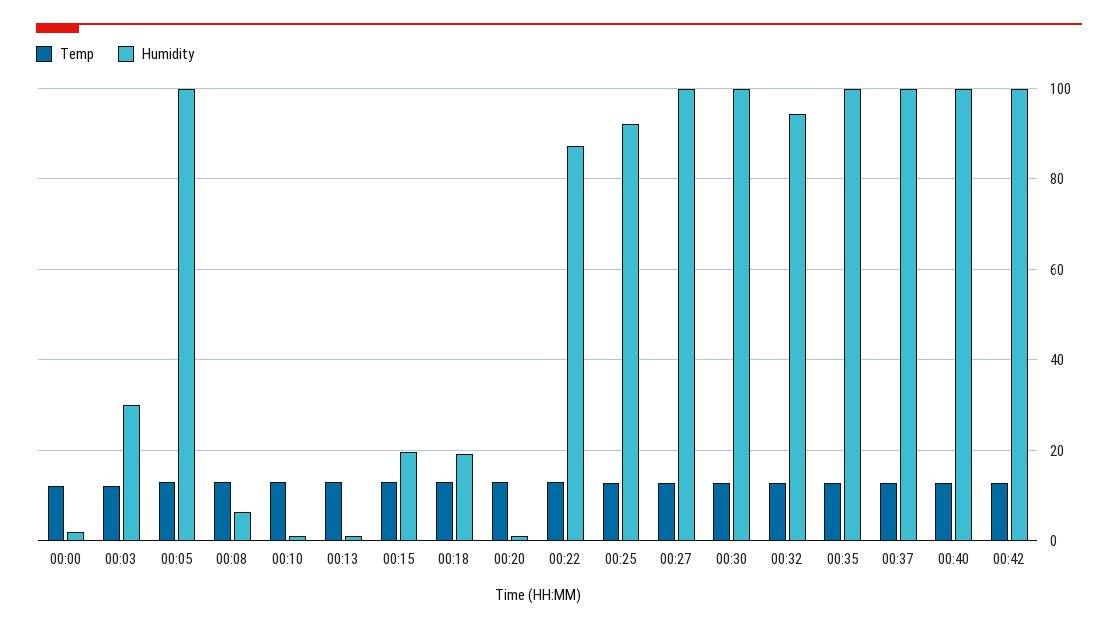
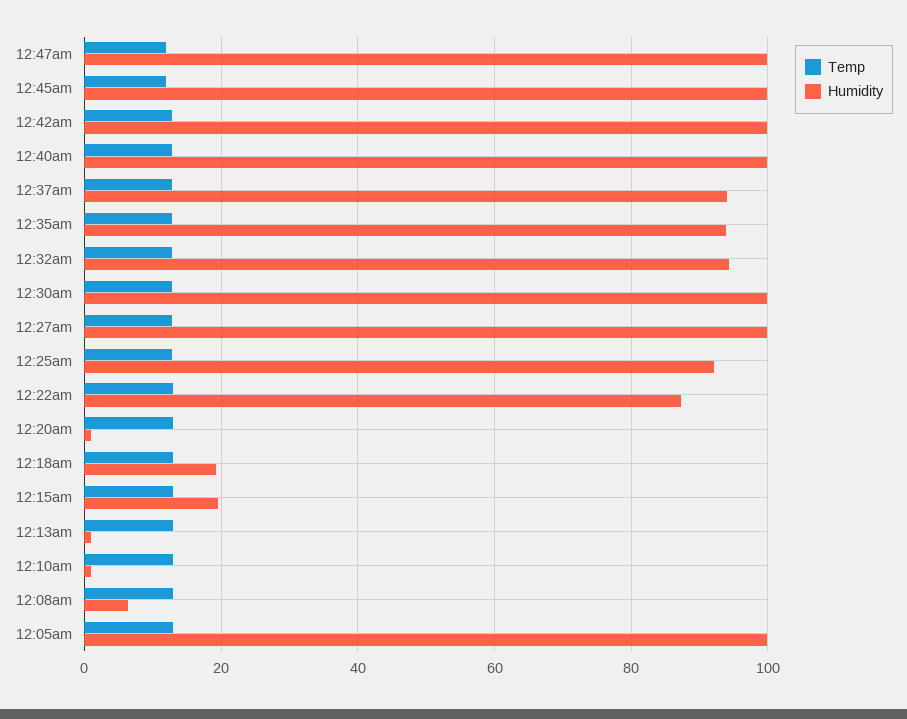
Temp, 00:00: 12 -> none
Humidity, 00:00: 2 -> none
Temp, 00:03: 12 -> none
Humidity, 00:03: 30 -> none
Humidity, 00:35: 100 -> 94
Humidity, 00:37: 100 -> 94
Temp, 12:47am: none -> 12
Humidity, 12:47am: none -> 100
Temp, 12:45am: none -> 12
Humidity, 12:45am: none -> 100

